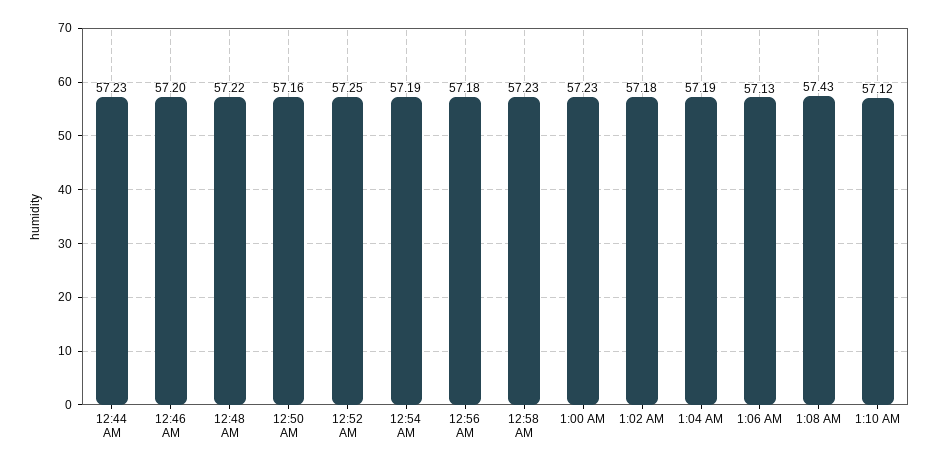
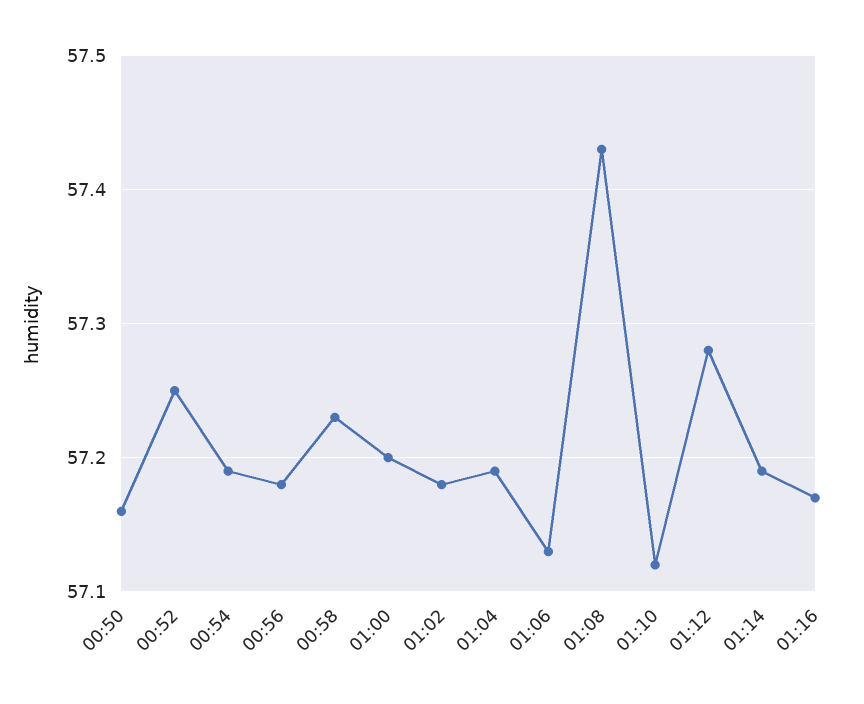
12:44 AM: 57.23 -> none
12:46 AM: 57.2 -> none
12:48 AM: 57.22 -> none
1:00 AM: 57.23 -> 57.2
01:12: none -> 57.28
01:14: none -> 57.19
01:16: none -> 57.17

